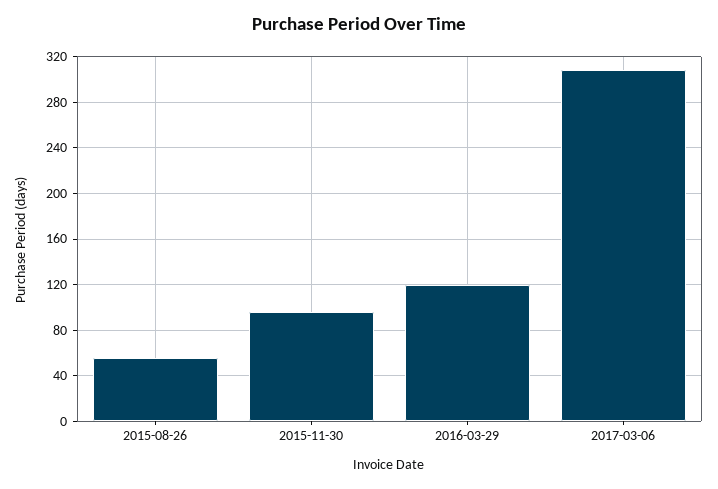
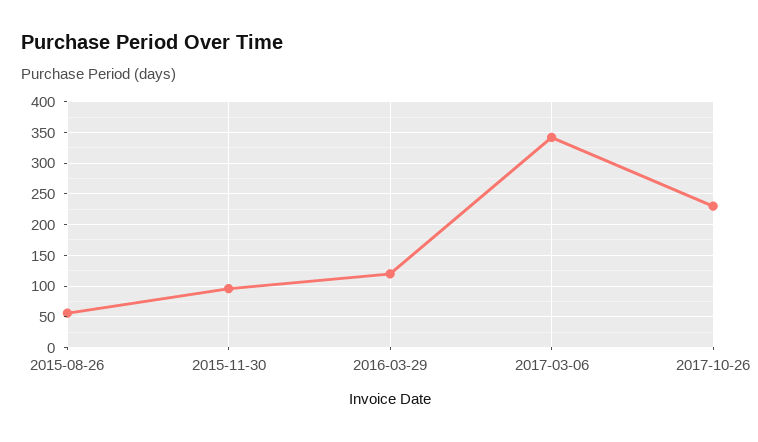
2017-03-06: 310 -> 340
2017-10-26: none -> 230

